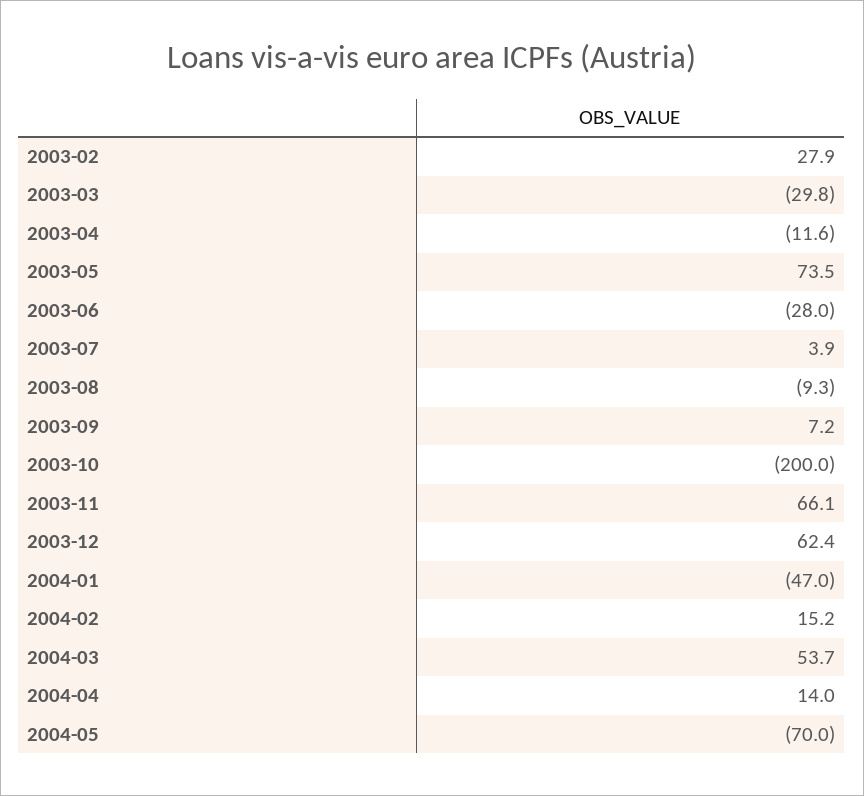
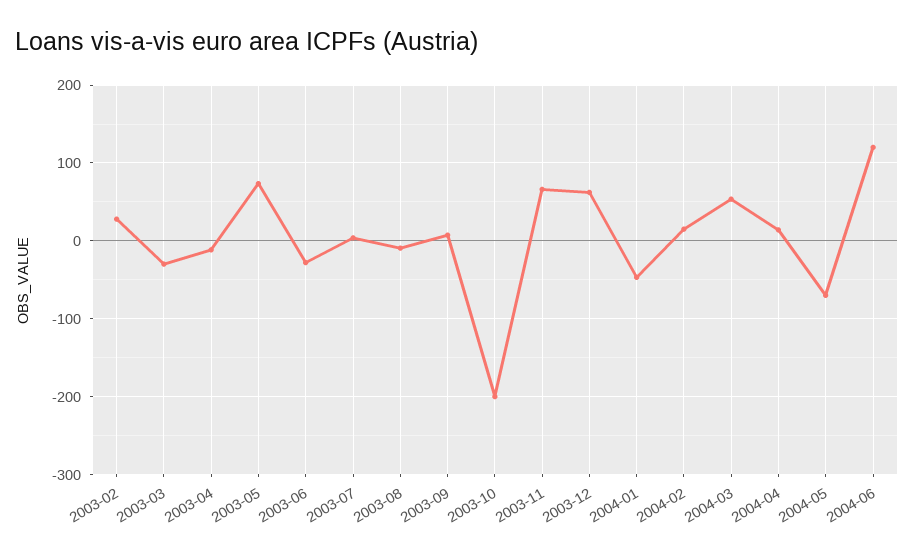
2004-06: none -> 120

